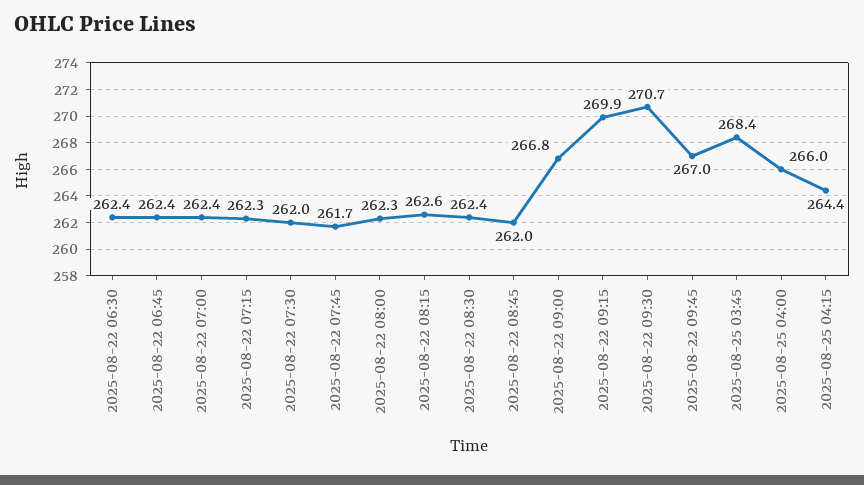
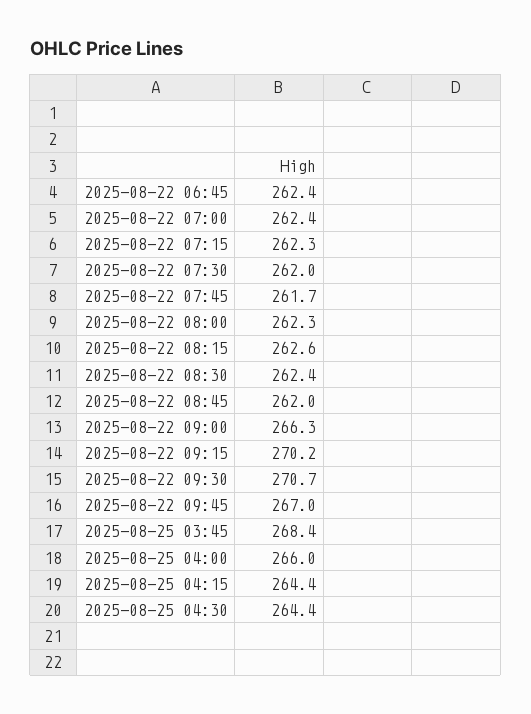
2025-08-22 06:30: 262.4 -> none
2025-08-22 09:00: 266.8 -> 266.3
2025-08-22 09:15: 269.9 -> 270.2
2025-08-25 04:30: none -> 264.4

